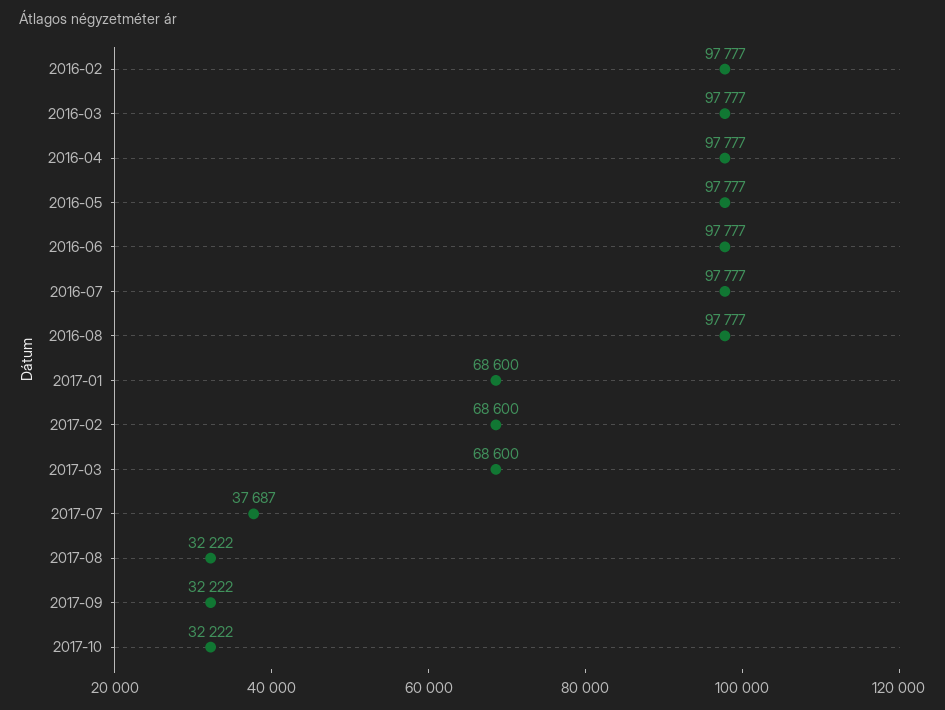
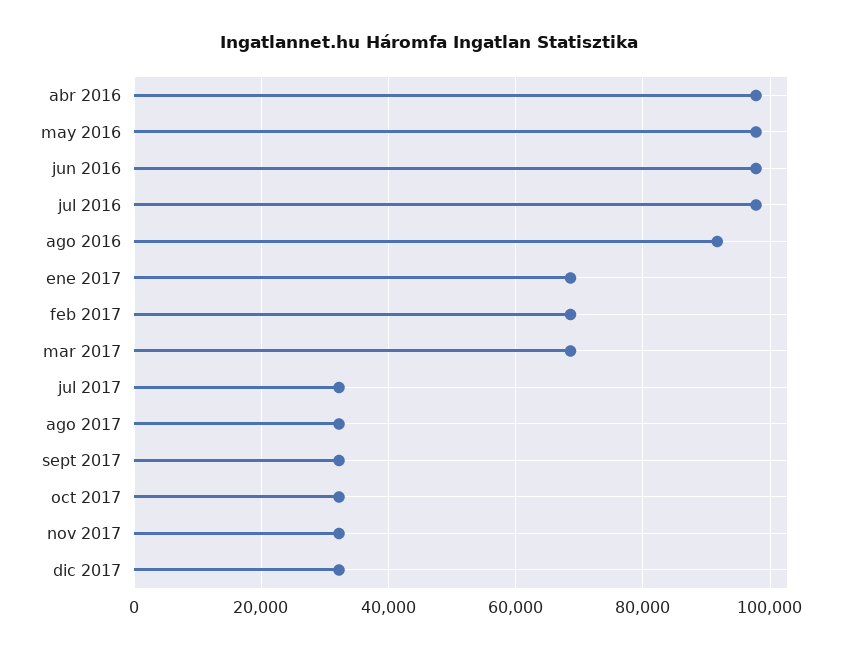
2016-02: 97777 -> none
2016-03: 97777 -> none
2016-08: 97777 -> 92000
2017-07: 37687 -> 32000
nov 2017: none -> 32000
dic 2017: none -> 32000

